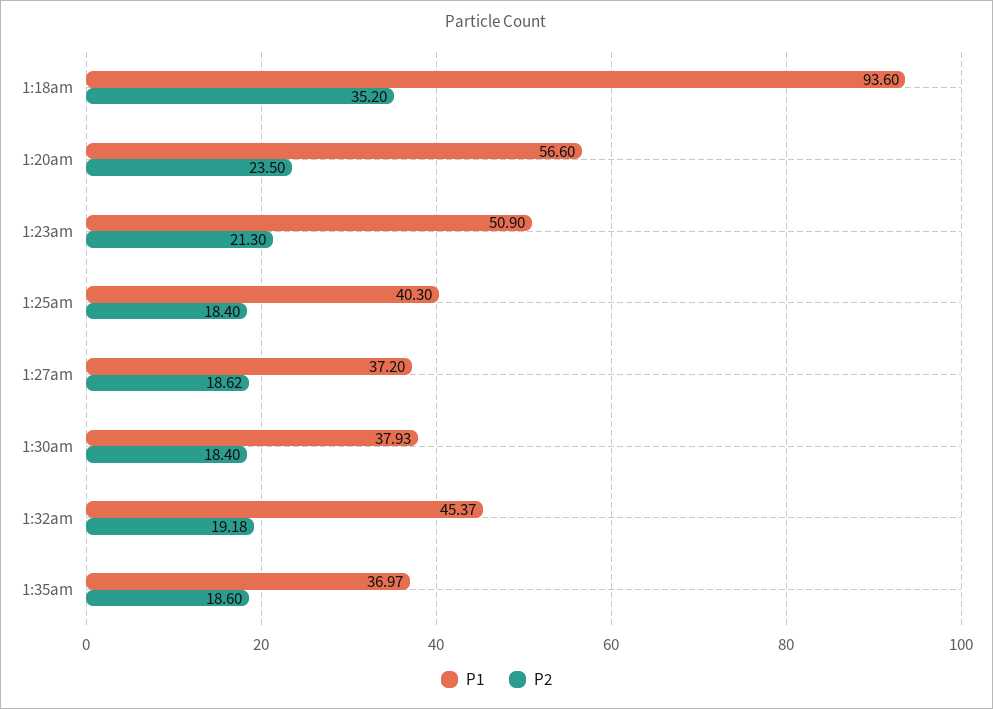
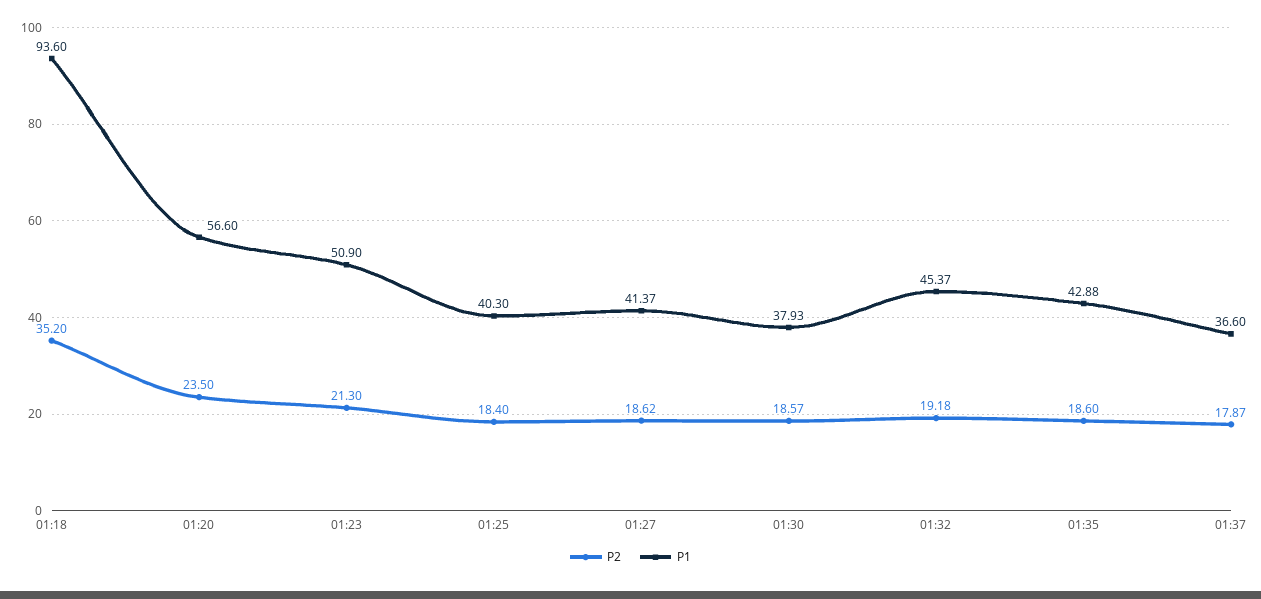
P1, 1:27am: 37.2 -> 41.37
P2, 1:30am: 18.4 -> 18.57
P1, 1:35am: 36.97 -> 42.88
P2, 01:37: none -> 17.87
P1, 01:37: none -> 36.6

